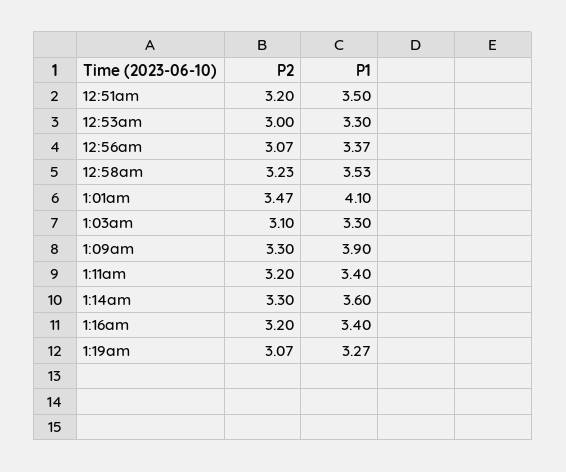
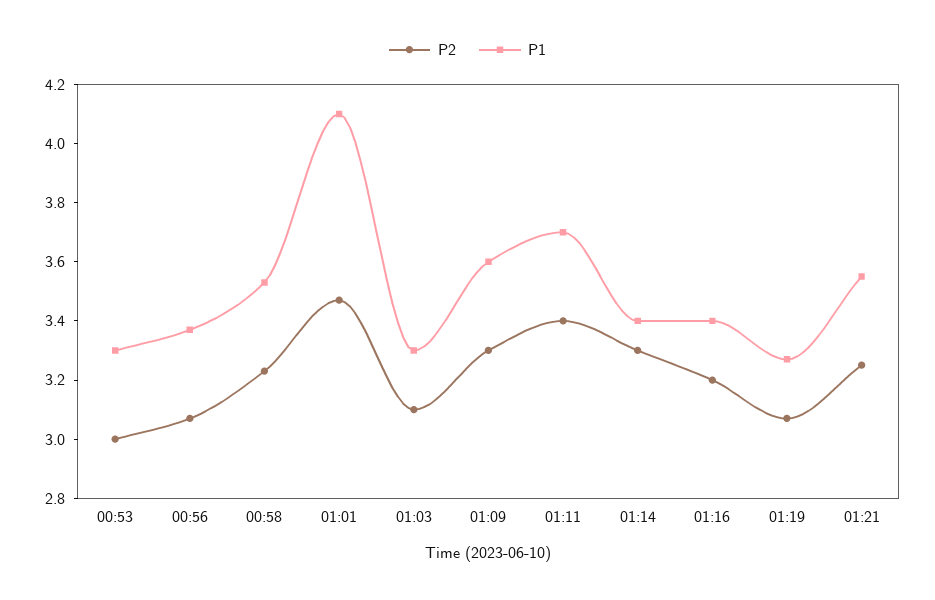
P2, 12:51am: 3.2 -> none
P1, 12:51am: 3.5 -> none
P1, 1:09am: 3.9 -> 3.6
P2, 1:11am: 3.2 -> 3.4
P1, 1:11am: 3.4 -> 3.7
P1, 1:14am: 3.6 -> 3.4
P2, 01:21: none -> 3.25
P1, 01:21: none -> 3.55

